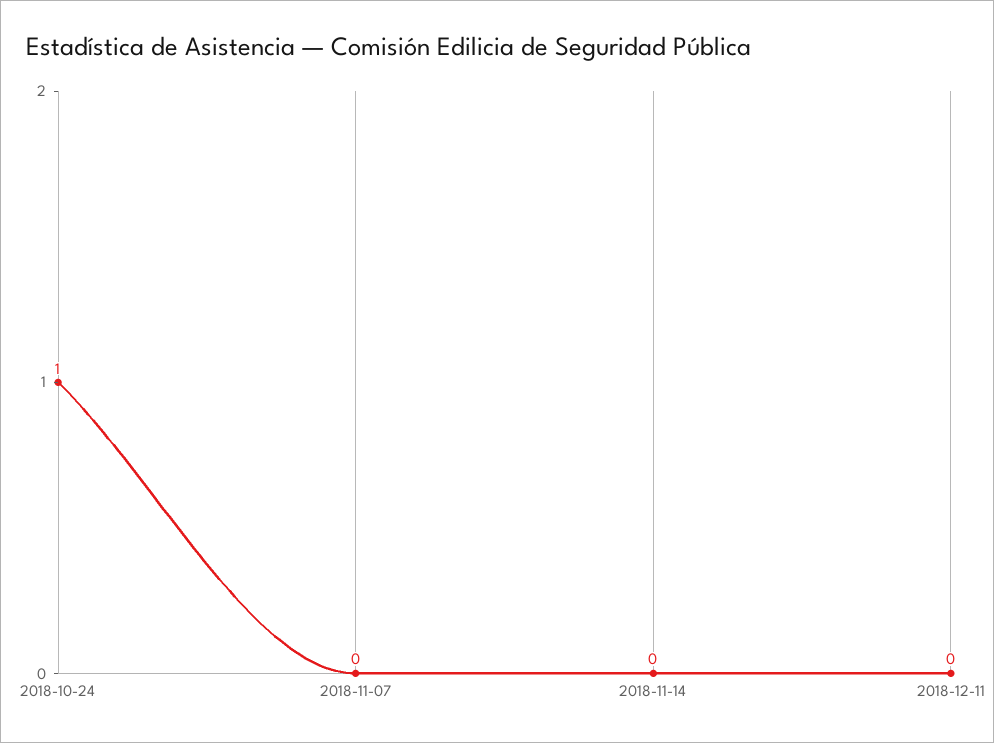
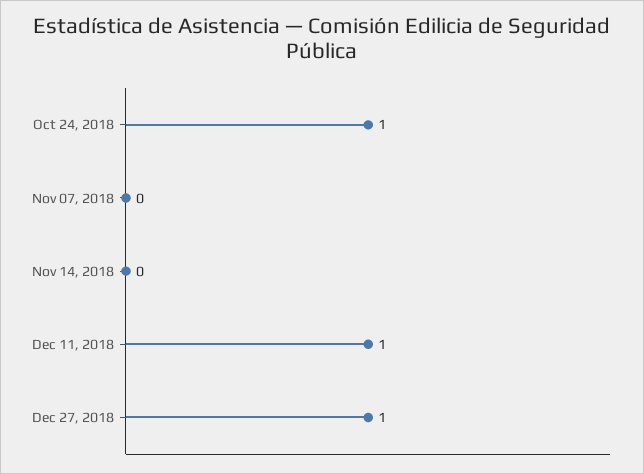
2018-12-11: 0 -> 1
Dec 27, 2018: none -> 1

